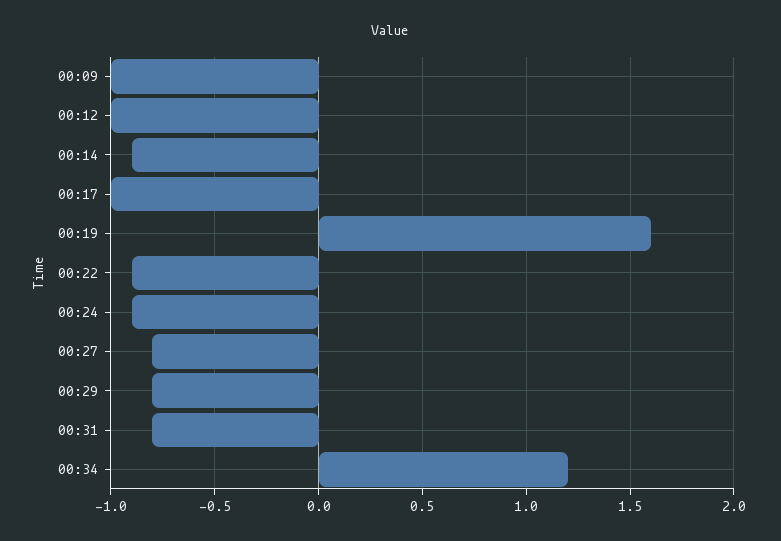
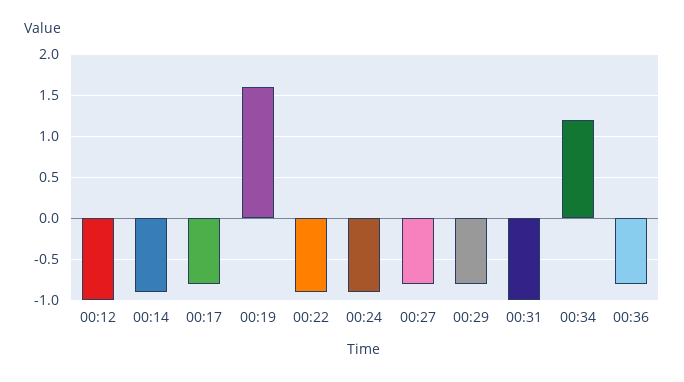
00:09: -1 -> none
00:17: -1 -> -0.8
00:31: -0.8 -> -1
00:36: none -> -0.8

